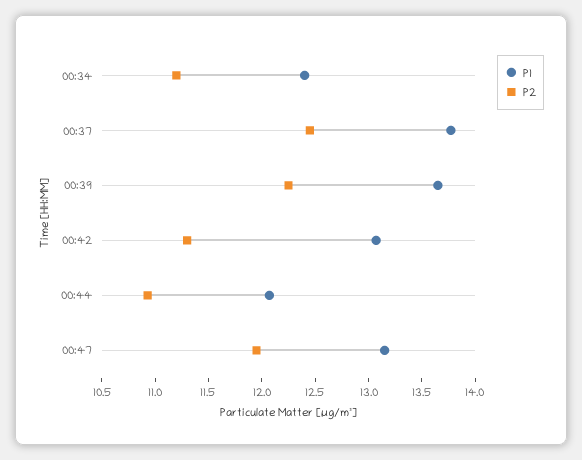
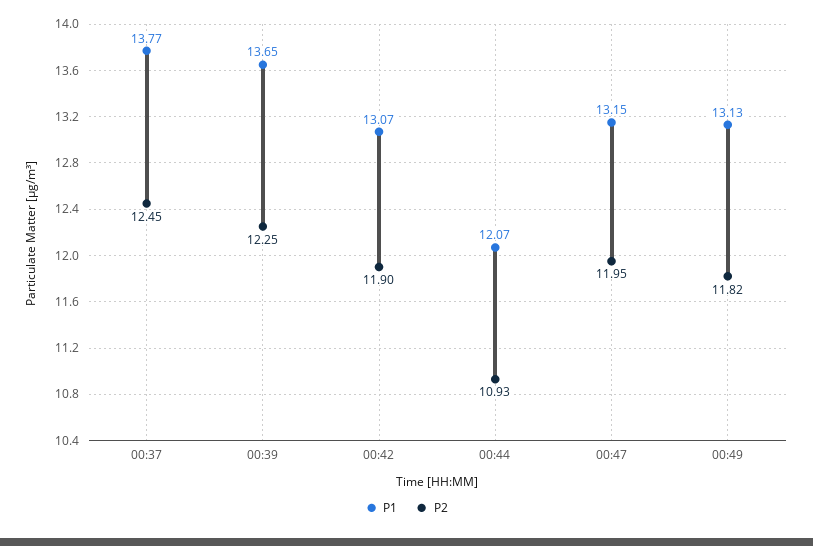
P1, 00:34: 12.4 -> none
P2, 00:34: 11.2 -> none
P2, 00:42: 11.3 -> 11.9
P1, 00:49: none -> 13.13
P2, 00:49: none -> 11.82

